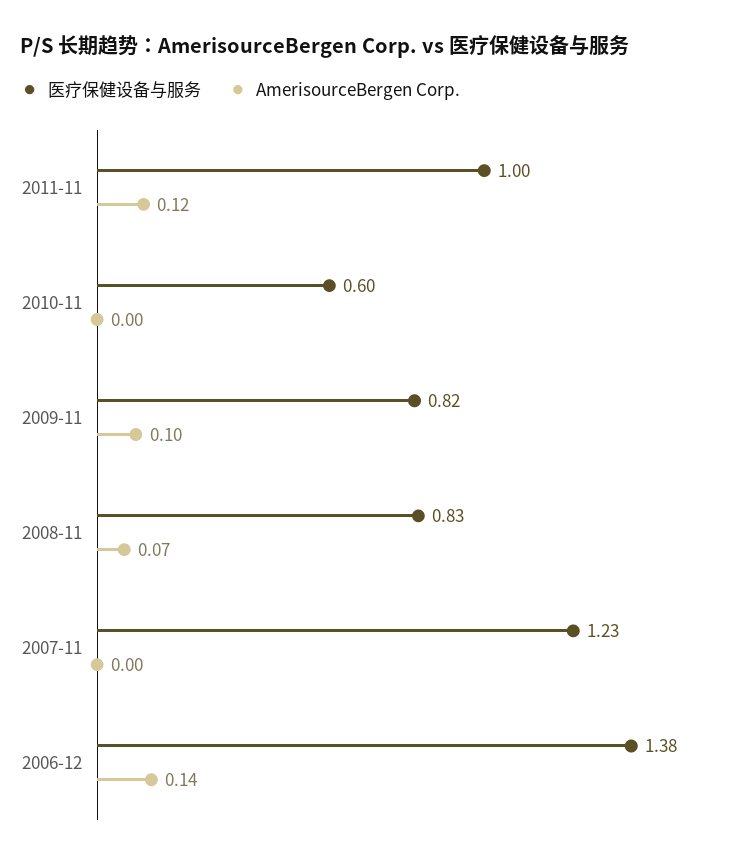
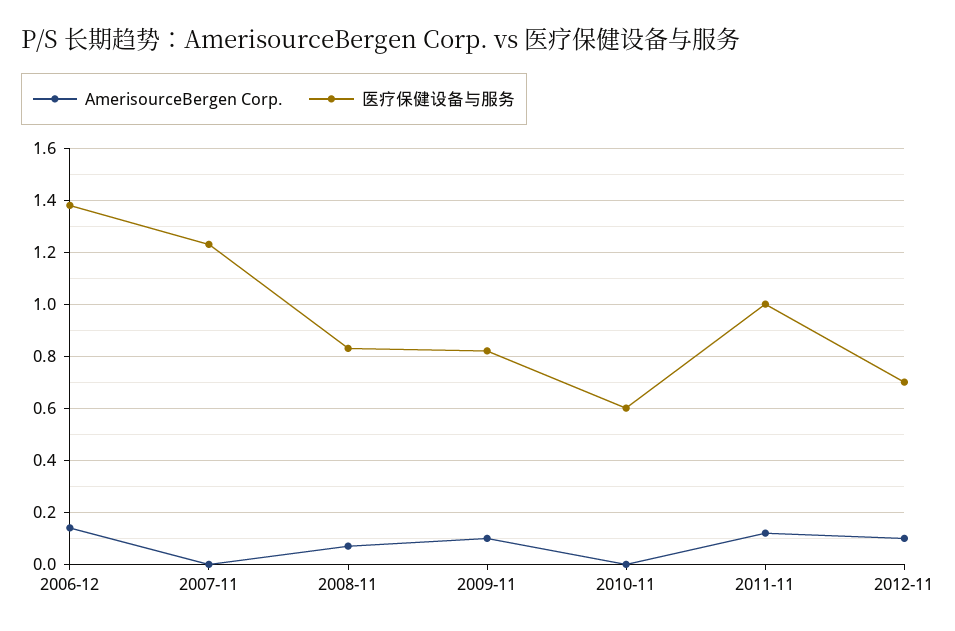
AmerisourceBergen Corp., 2012-11: none -> 0.1
医疗保健设备与服务, 2012-11: none -> 0.7

